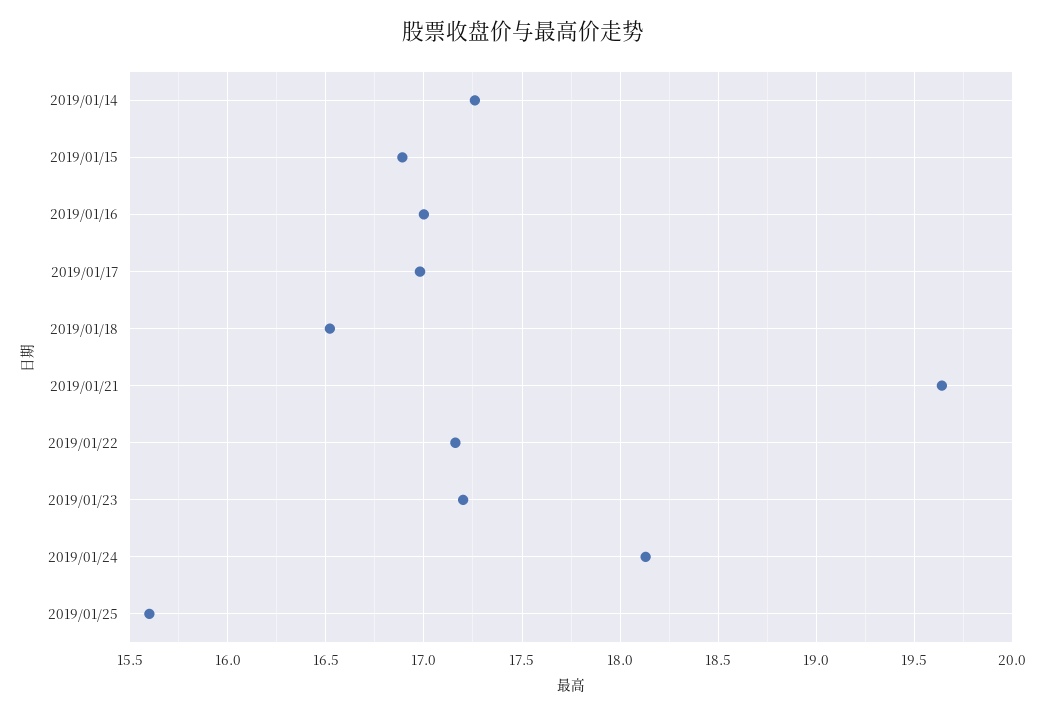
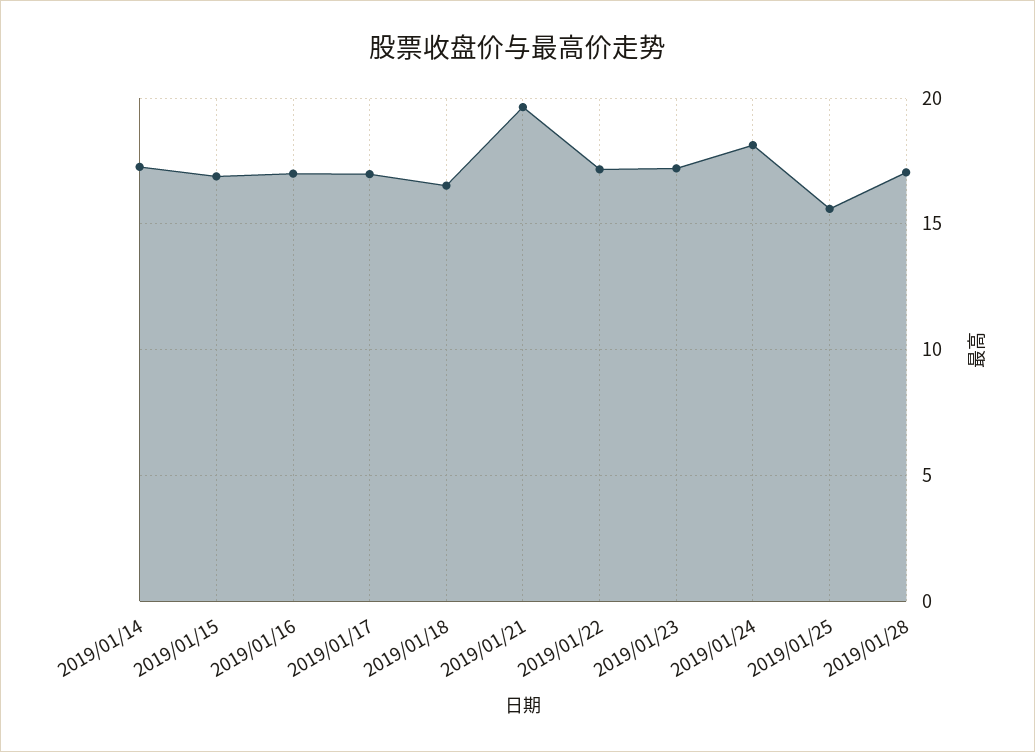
2019/01/28: none -> 17

